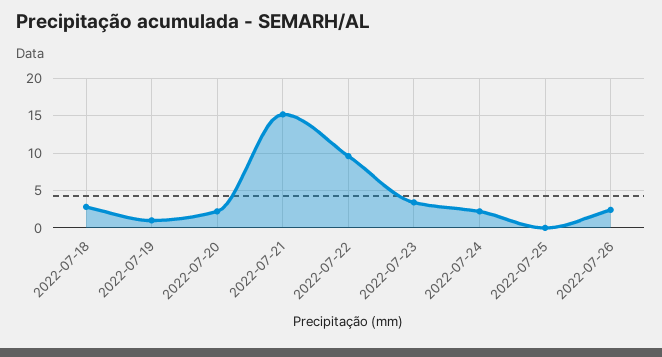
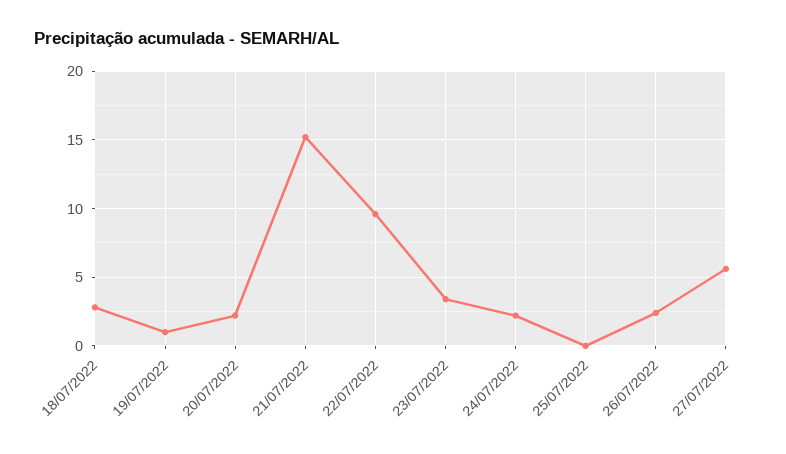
27/07/2022: none -> 5.5

